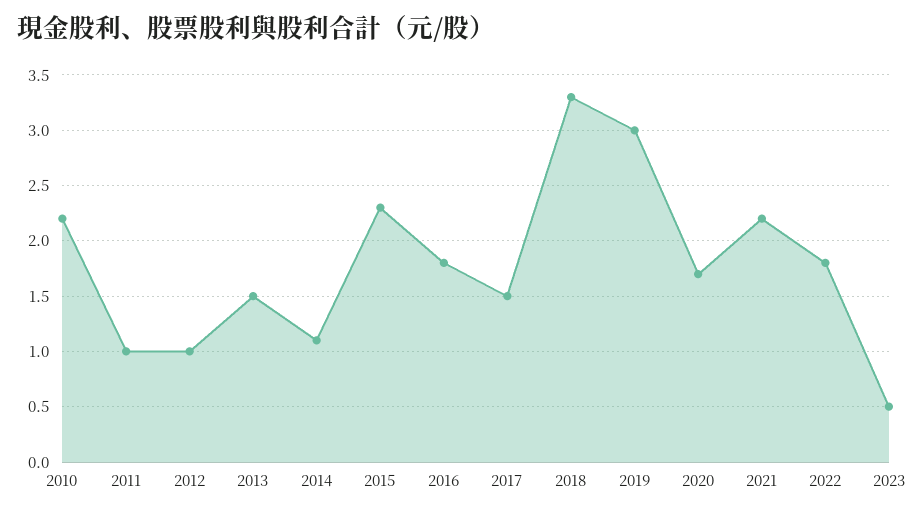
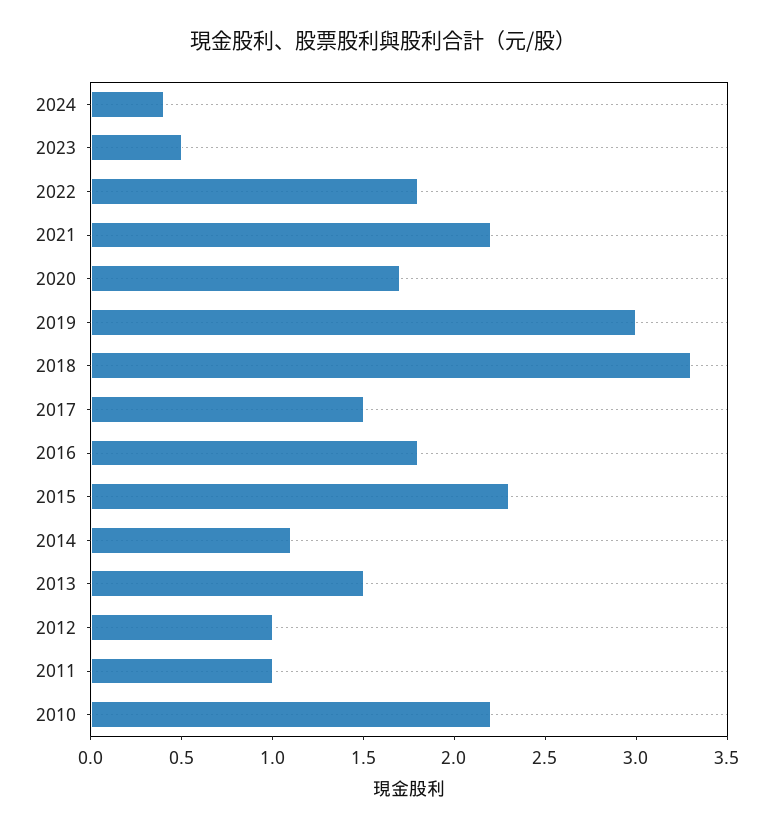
2024: none -> 0.4

